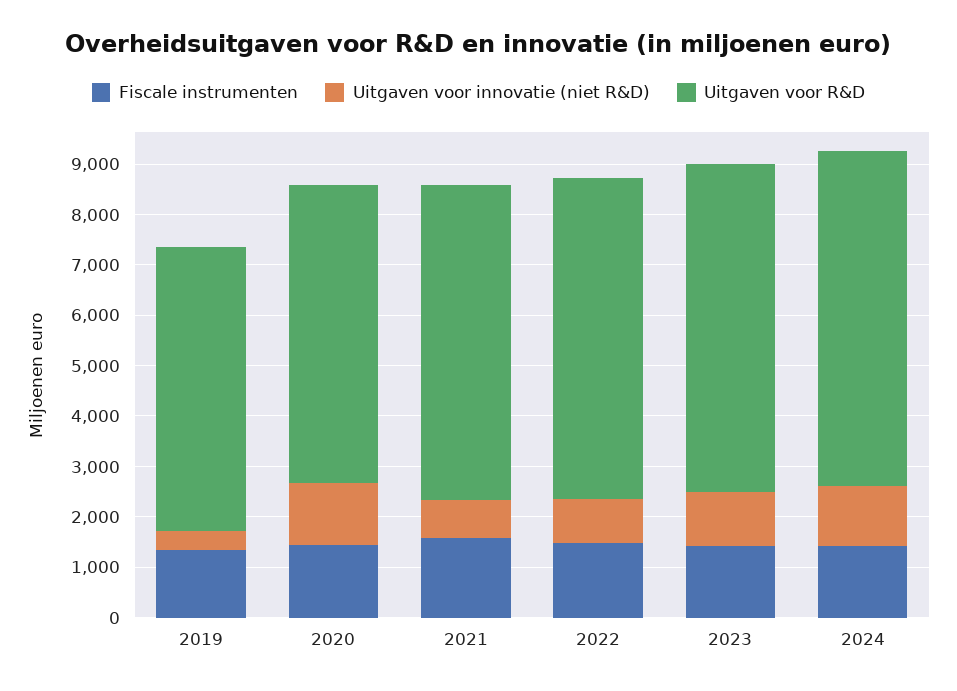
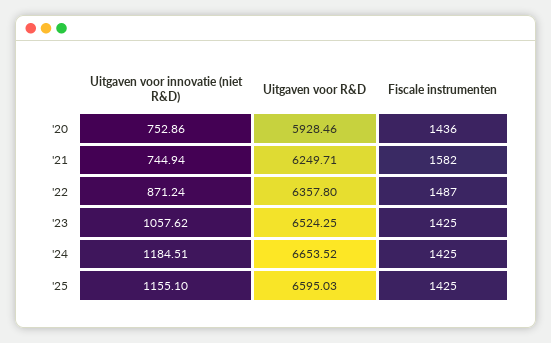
Fiscale instrumenten, 2019: 1400 -> none
Uitgaven voor innovatie (niet R&D), 2019: 400 -> none
Uitgaven voor R&D, 2019: 5600 -> none
Uitgaven voor innovatie (niet R&D), 2020: 1200 -> 752.86
Uitgaven voor innovatie (niet R&D), '25: none -> 1155.1
Uitgaven voor R&D, '25: none -> 6595.03
Fiscale instrumenten, '25: none -> 1425

